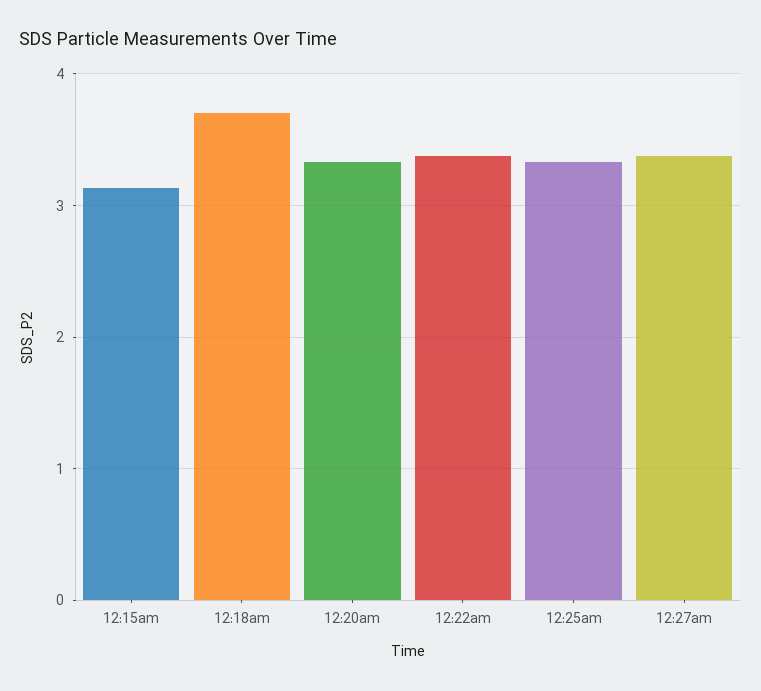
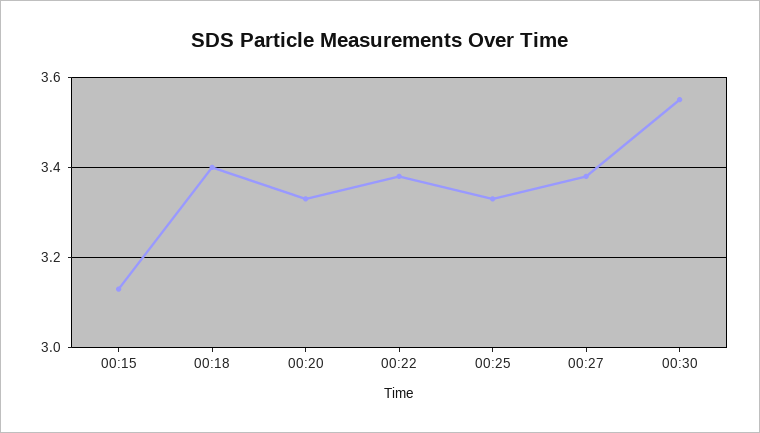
12:18am: 3.7 -> 3.4
00:30: none -> 3.55

